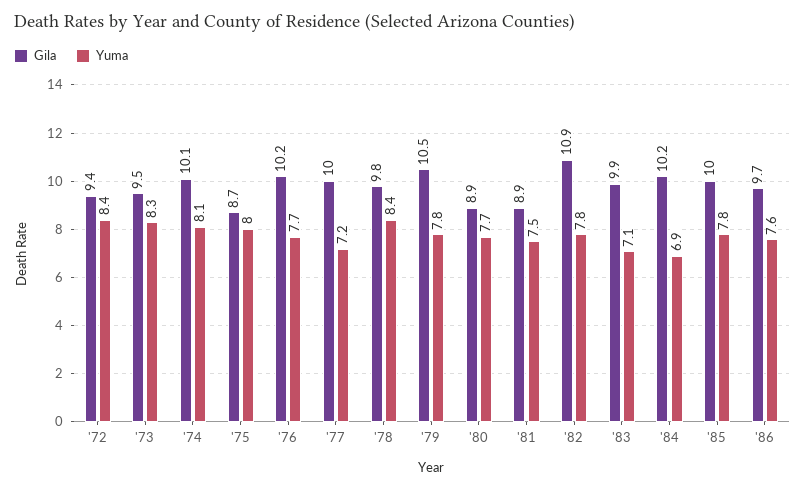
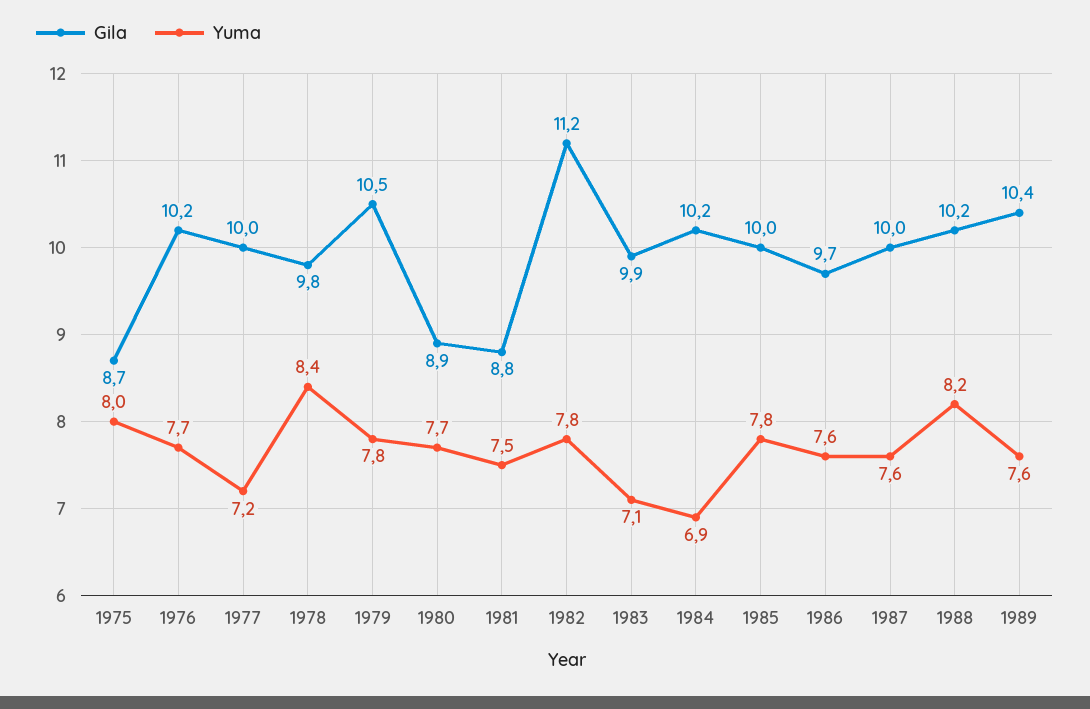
Gila, '72: 9.4 -> none
Yuma, '72: 8.4 -> none
Gila, '73: 9.5 -> none
Yuma, '73: 8.3 -> none
Gila, '74: 10.1 -> none
Yuma, '74: 8.1 -> none
Gila, '81: 8.9 -> 8.8
Gila, '82: 10.9 -> 11.2
Gila, 1987: none -> 10
Yuma, 1987: none -> 7.6
Gila, 1988: none -> 10.2
Yuma, 1988: none -> 8.2
Gila, 1989: none -> 10.4
Yuma, 1989: none -> 7.6

